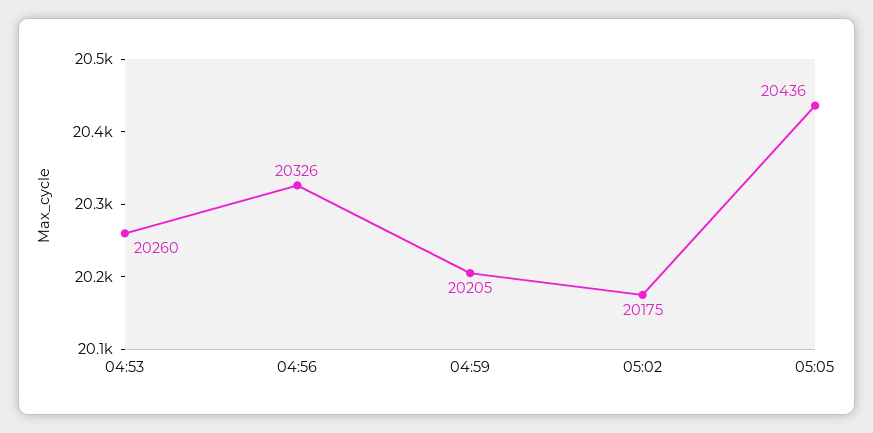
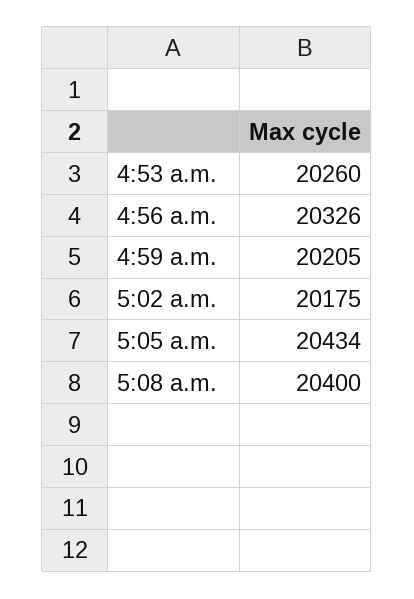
05:05: 20436 -> 20434
5:08 a.m.: none -> 20400

